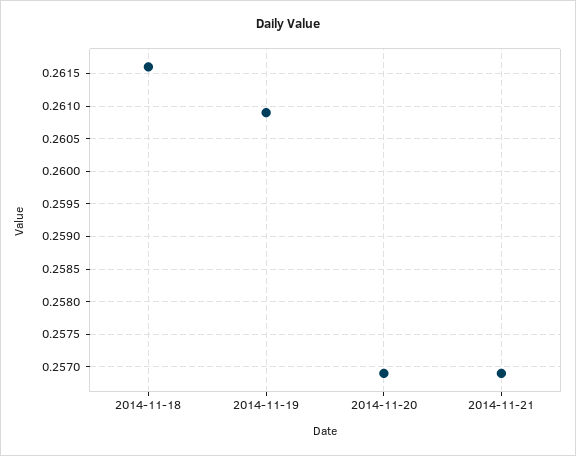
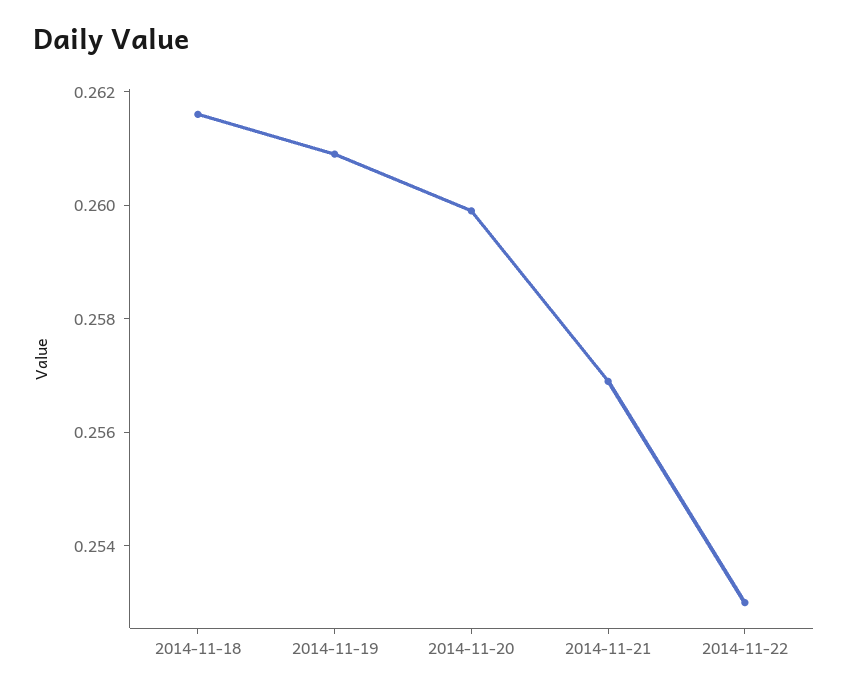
2014-11-20: 0.2569 -> 0.26
2014-11-22: none -> 0.253

